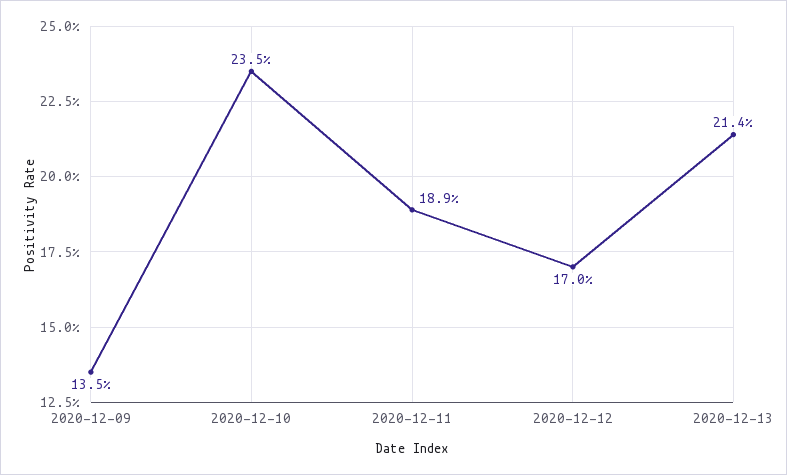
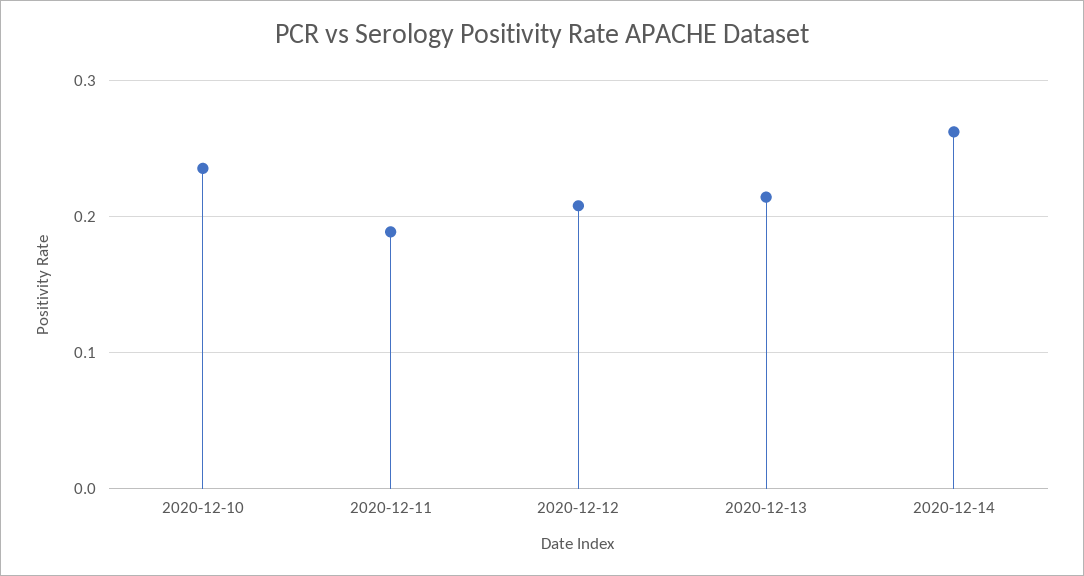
2020-12-09: 0.135 -> none
2020-12-12: 0.17 -> 0.21
2020-12-14: none -> 0.26

